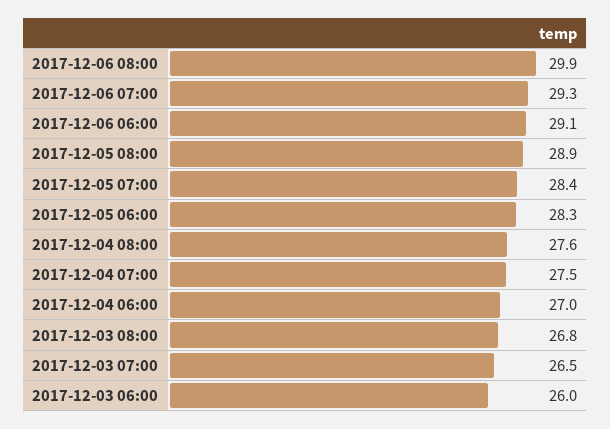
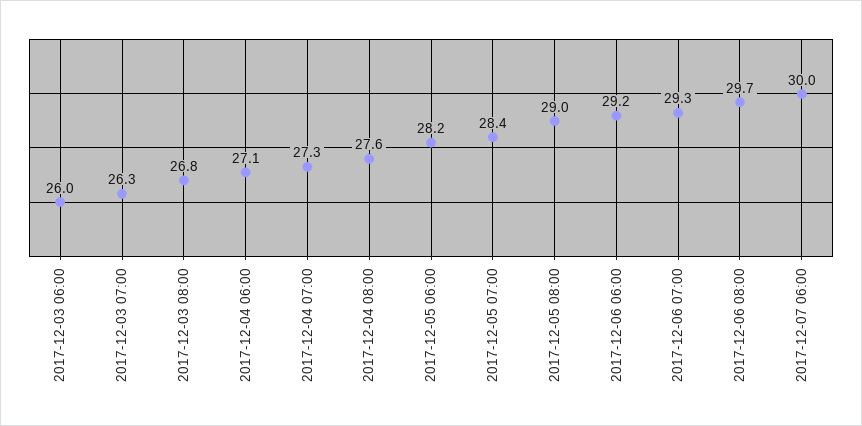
2017-12-06 08:00: 29.9 -> 29.7
2017-12-06 06:00: 29.1 -> 29.2
2017-12-05 08:00: 28.9 -> 29
2017-12-05 06:00: 28.3 -> 28.2
2017-12-04 07:00: 27.5 -> 27.3
2017-12-04 06:00: 27 -> 27.1
2017-12-03 07:00: 26.5 -> 26.3
2017-12-07 06:00: none -> 30

